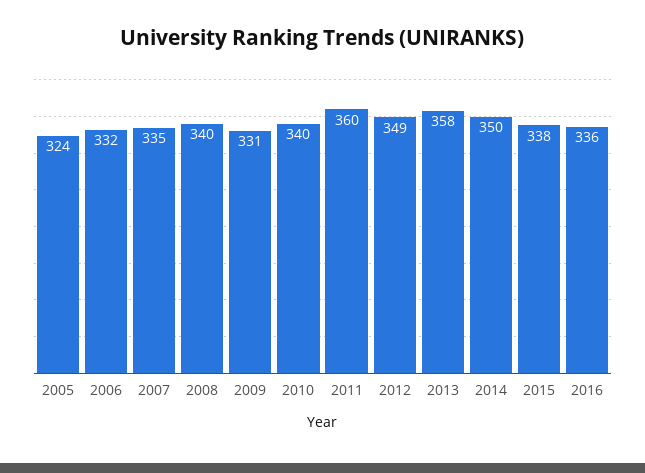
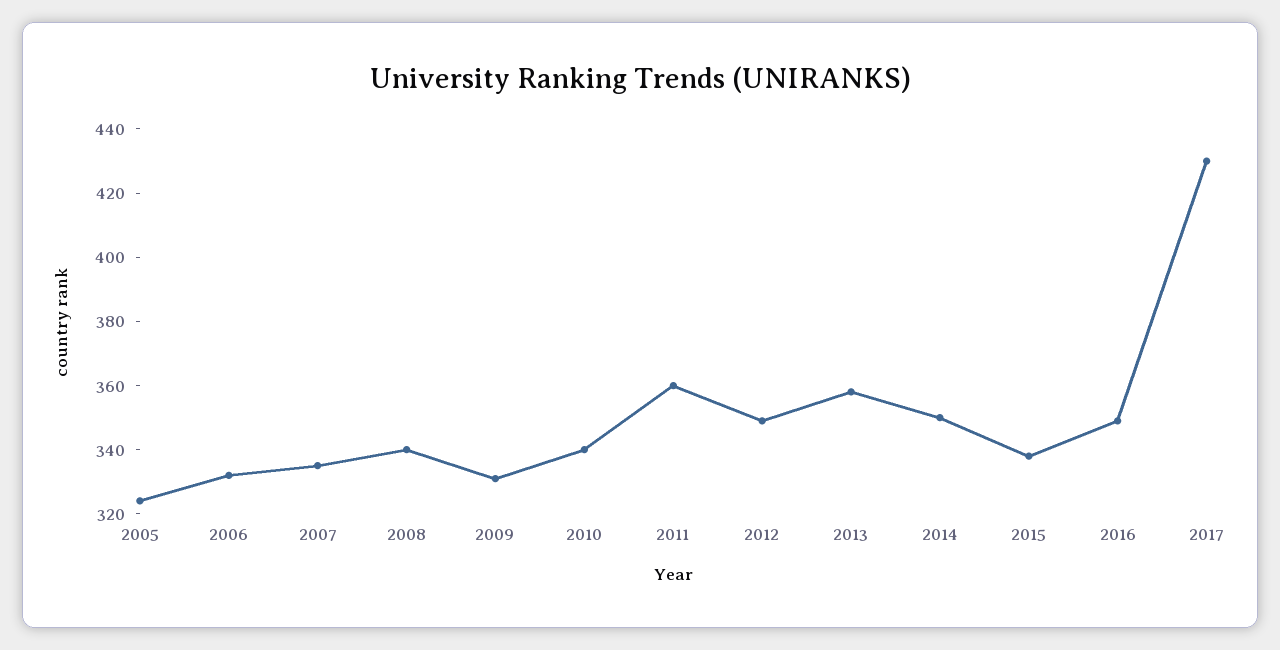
2016: 336 -> 350
2017: none -> 430

